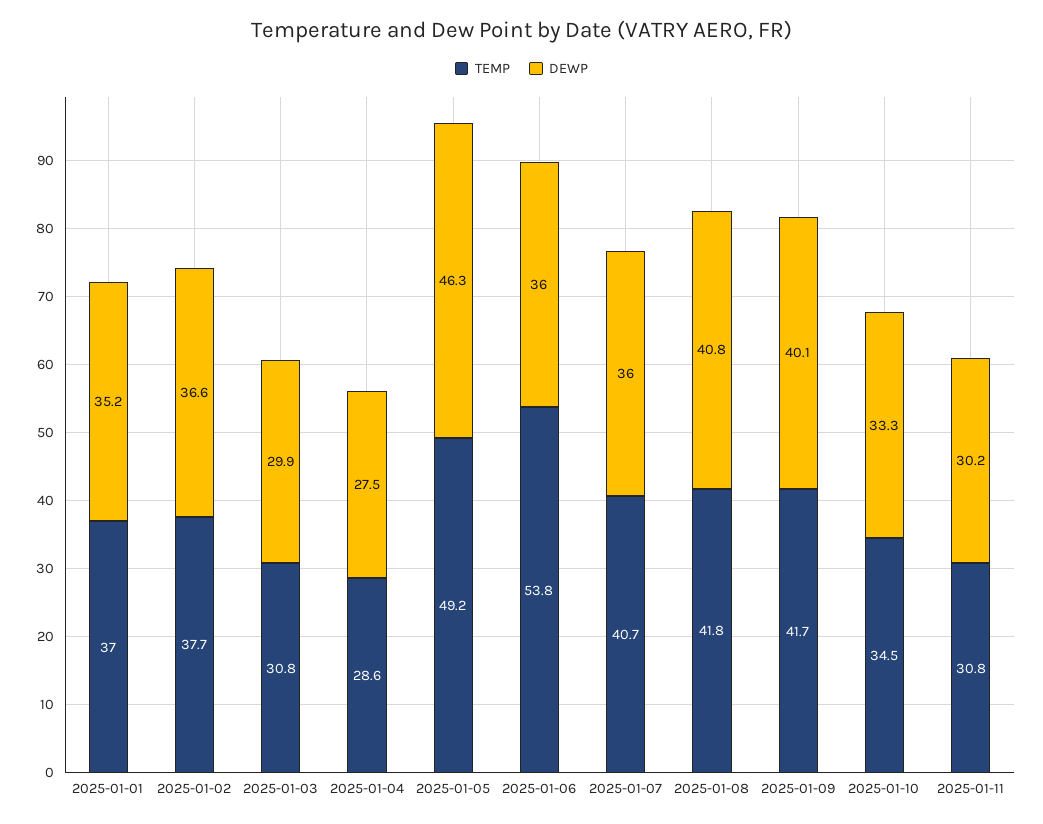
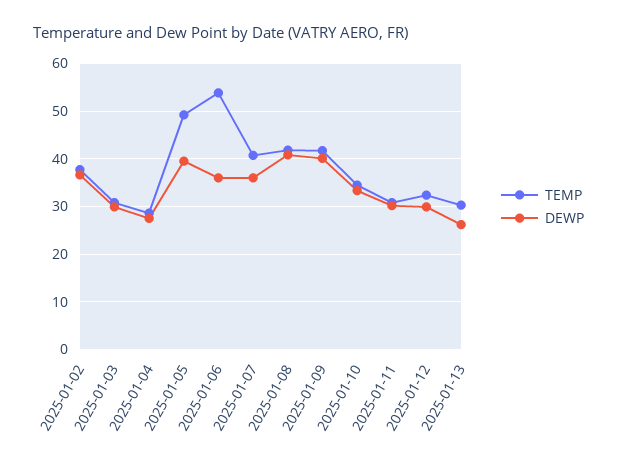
TEMP, 2025-01-01: 37 -> none
DEWP, 2025-01-01: 35.2 -> none
DEWP, 2025-01-05: 46.3 -> 40
TEMP, 2025-01-12: none -> 32
DEWP, 2025-01-12: none -> 30
TEMP, 2025-01-13: none -> 30
DEWP, 2025-01-13: none -> 26

